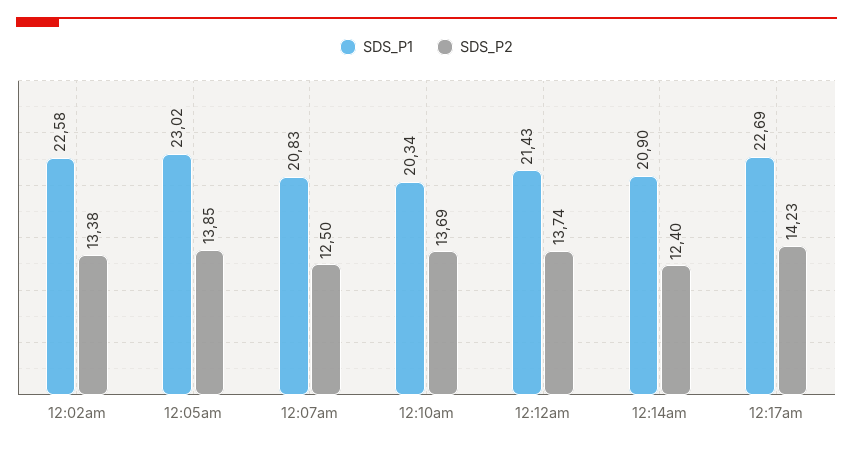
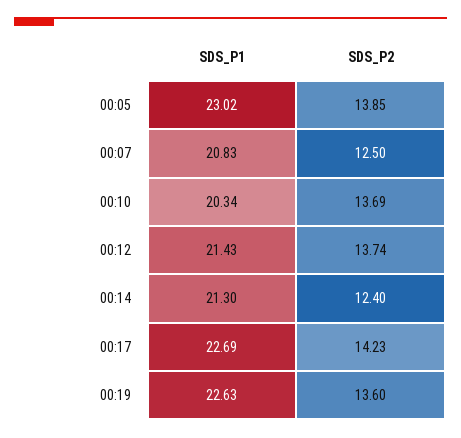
SDS_P1, 12:02am: 22.58 -> none
SDS_P2, 12:02am: 13.38 -> none
SDS_P1, 12:14am: 20.9 -> 21.3
SDS_P1, 00:19: none -> 22.63
SDS_P2, 00:19: none -> 13.6

